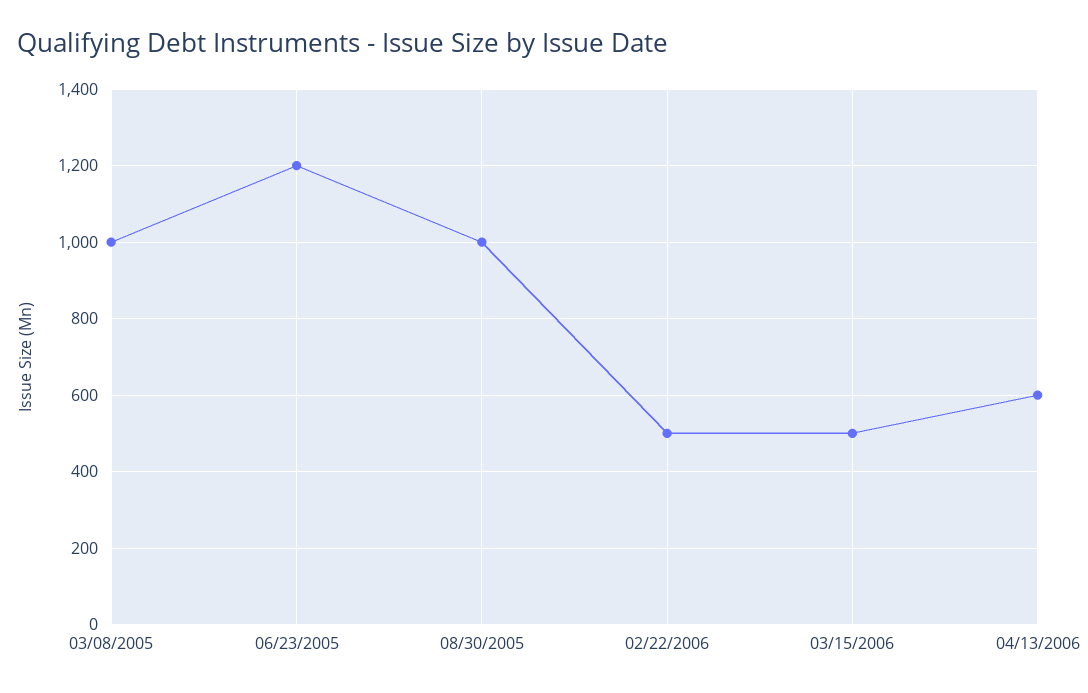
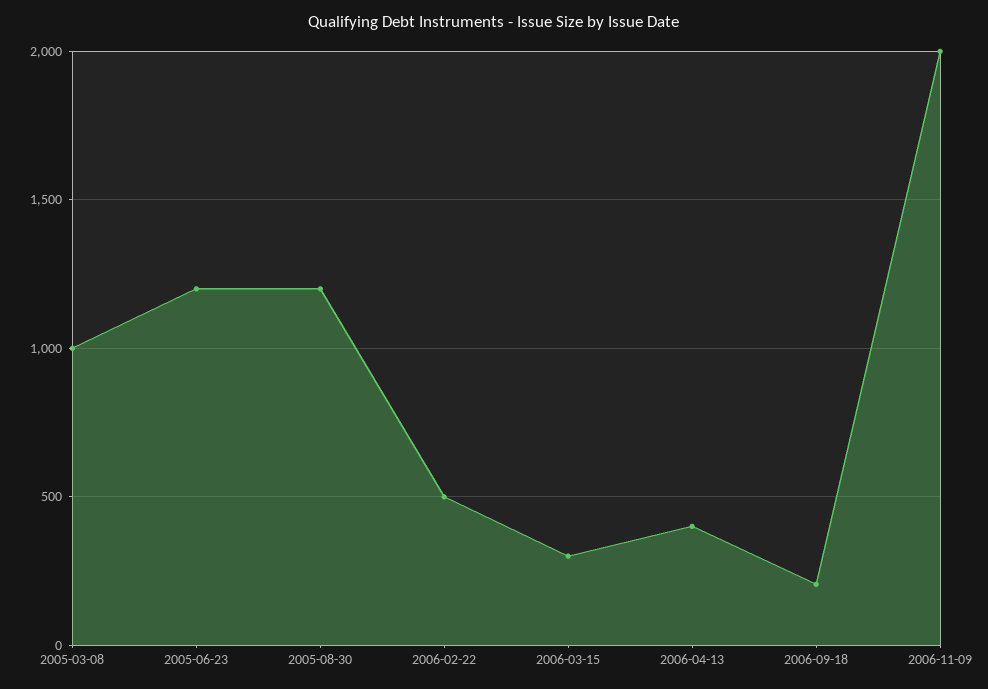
08/30/2005: 1000 -> 1200
03/15/2006: 500 -> 300
04/13/2006: 600 -> 400
2006-09-18: none -> 200
2006-11-09: none -> 2000

